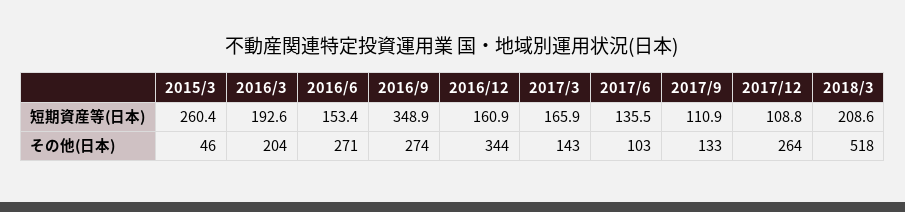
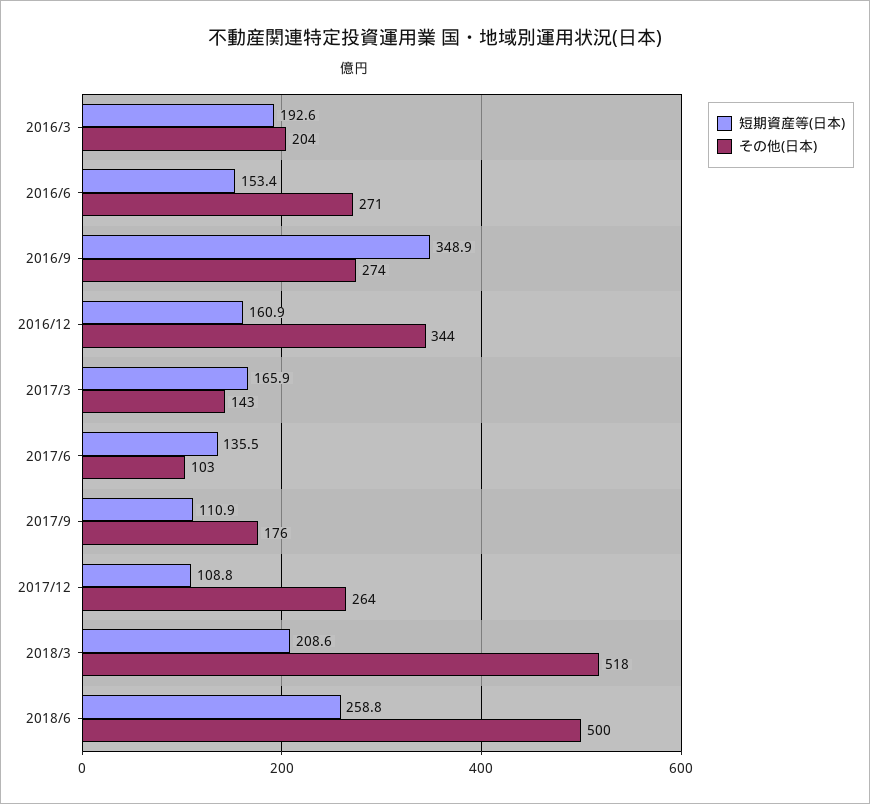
短期資産等(日本), 2015/3: 260.4 -> none
その他(日本), 2015/3: 46 -> none
その他(日本), 2017/9: 133 -> 176
短期資産等(日本), 2018/6: none -> 258.8
その他(日本), 2018/6: none -> 500

